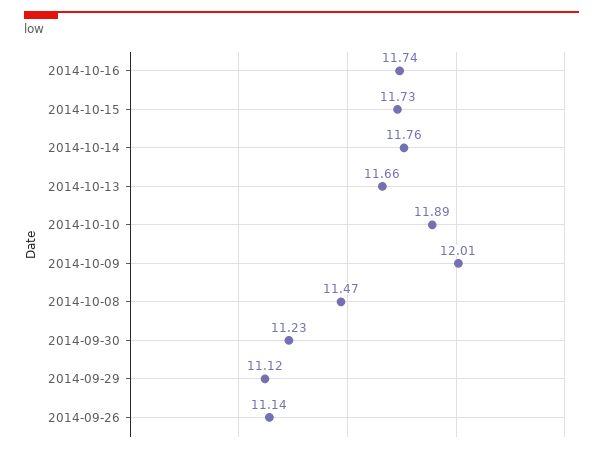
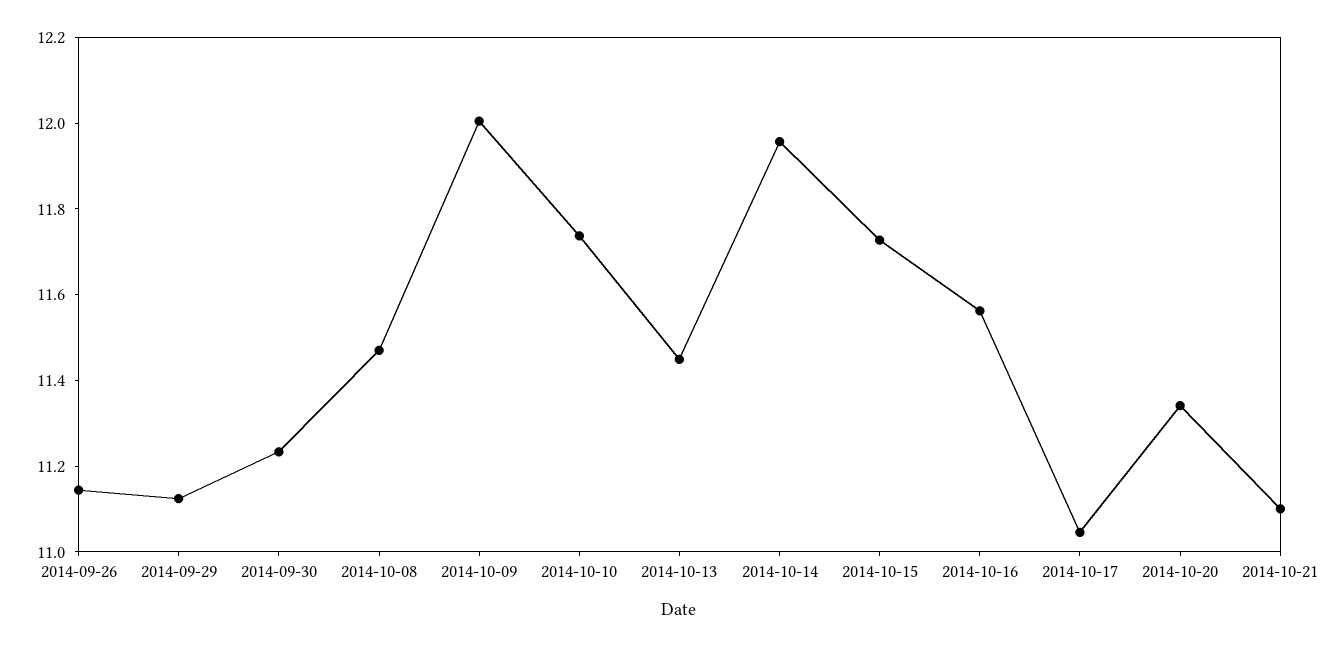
2014-10-16: 11.74 -> 11.55
2014-10-14: 11.76 -> 11.95
2014-10-13: 11.66 -> 11.45
2014-10-10: 11.89 -> 11.75
2014-10-17: none -> 11.05
2014-10-20: none -> 11.35
2014-10-21: none -> 11.1

